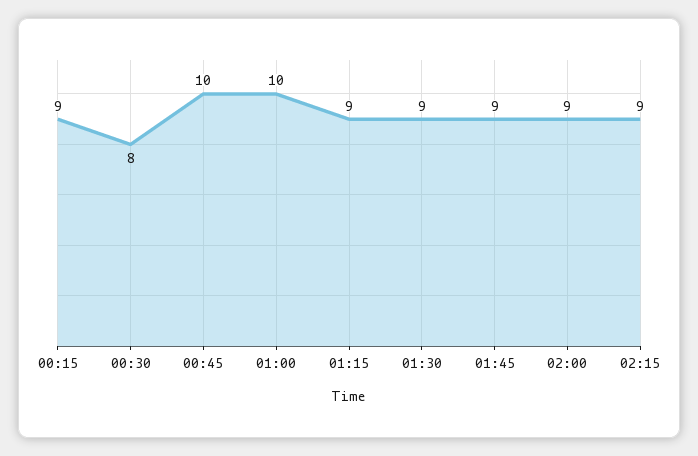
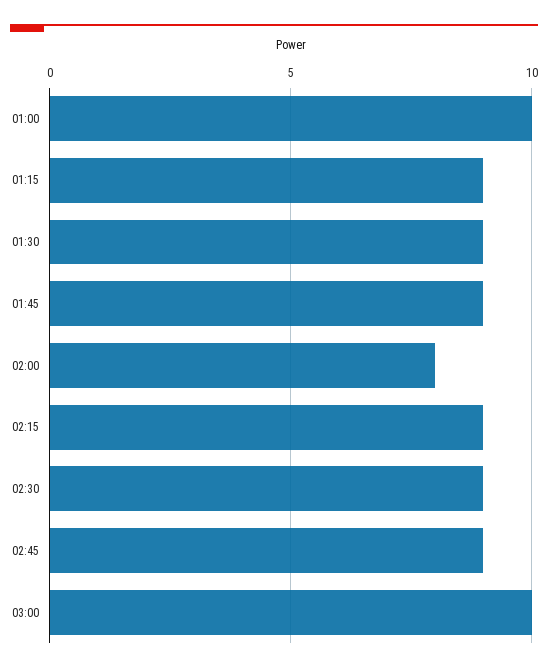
00:15: 9 -> none
00:30: 8 -> none
00:45: 10 -> none
02:00: 9 -> 8
02:30: none -> 9
02:45: none -> 9
03:00: none -> 10

